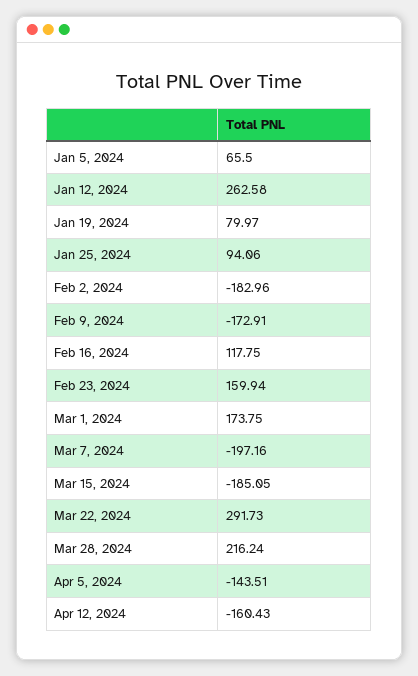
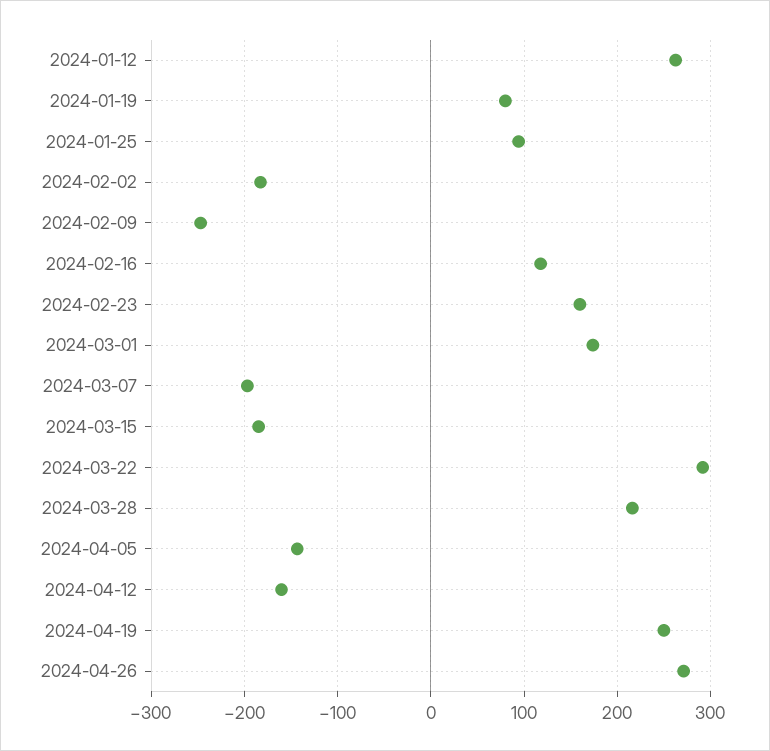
Jan 5, 2024: 65.5 -> none
Feb 9, 2024: -172.91 -> -250
2024-04-19: none -> 250
2024-04-26: none -> 270

